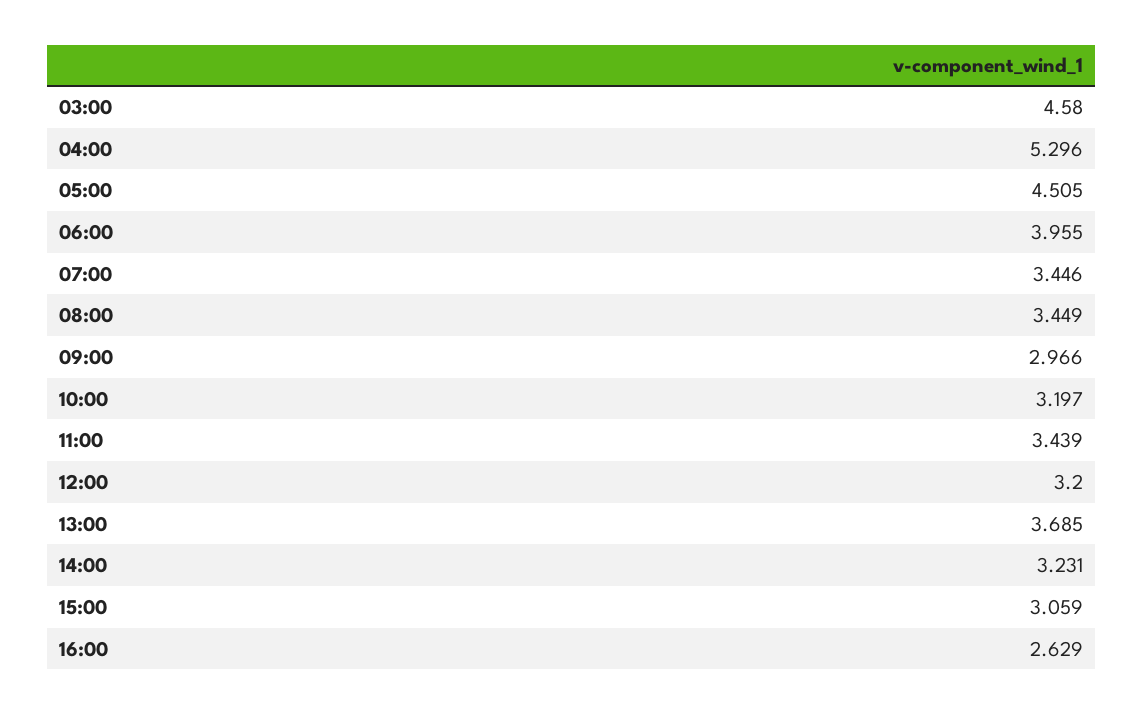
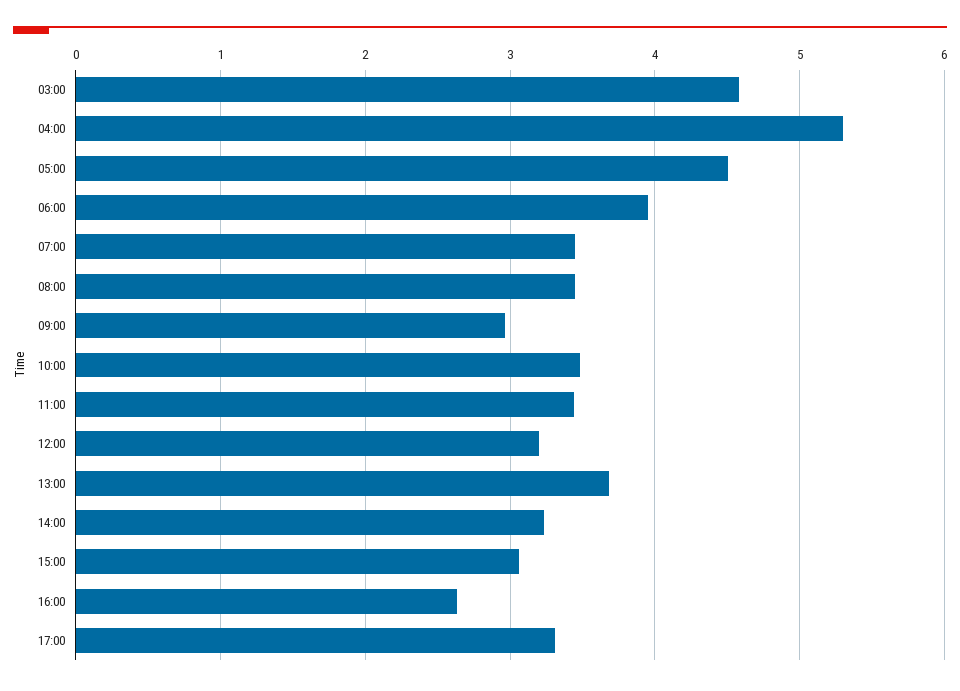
10:00: 3.197 -> 3.5
17:00: none -> 3.3

